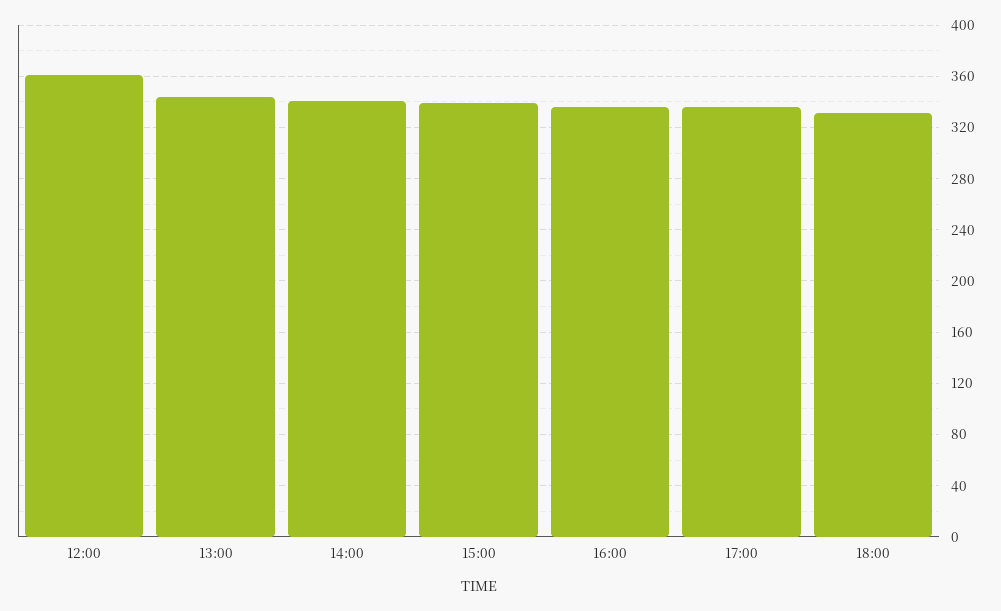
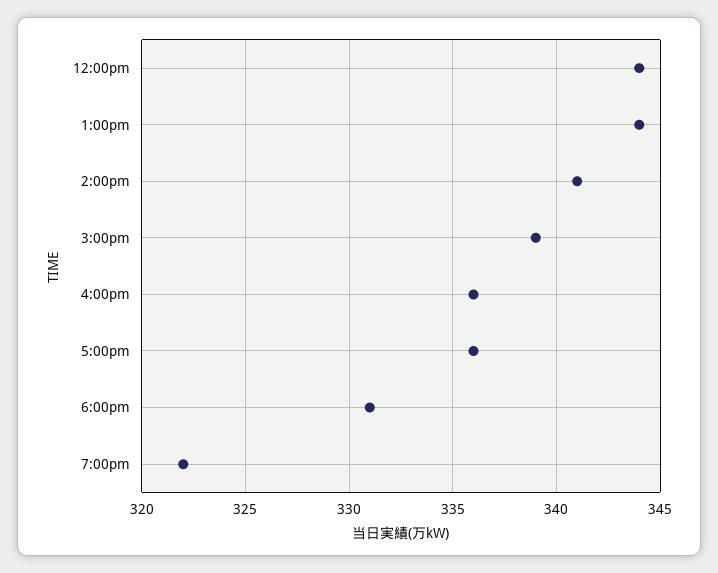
12:00: 360 -> 344
7:00pm: none -> 322

